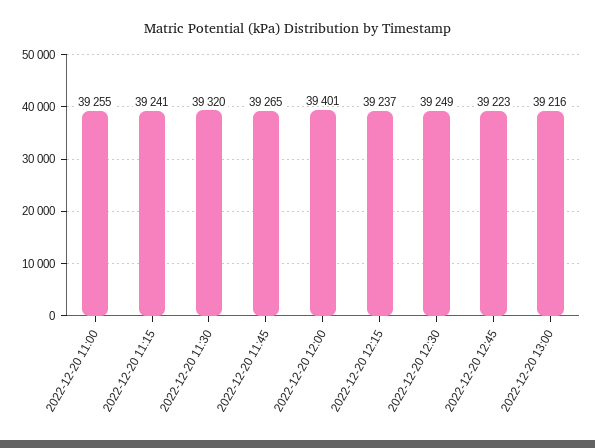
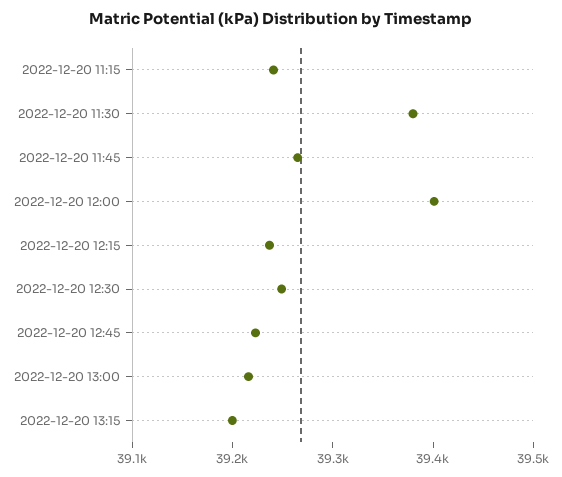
2022-12-20 11:00: 39255 -> none
2022-12-20 11:30: 39320 -> 39380
2022-12-20 13:15: none -> 39200

